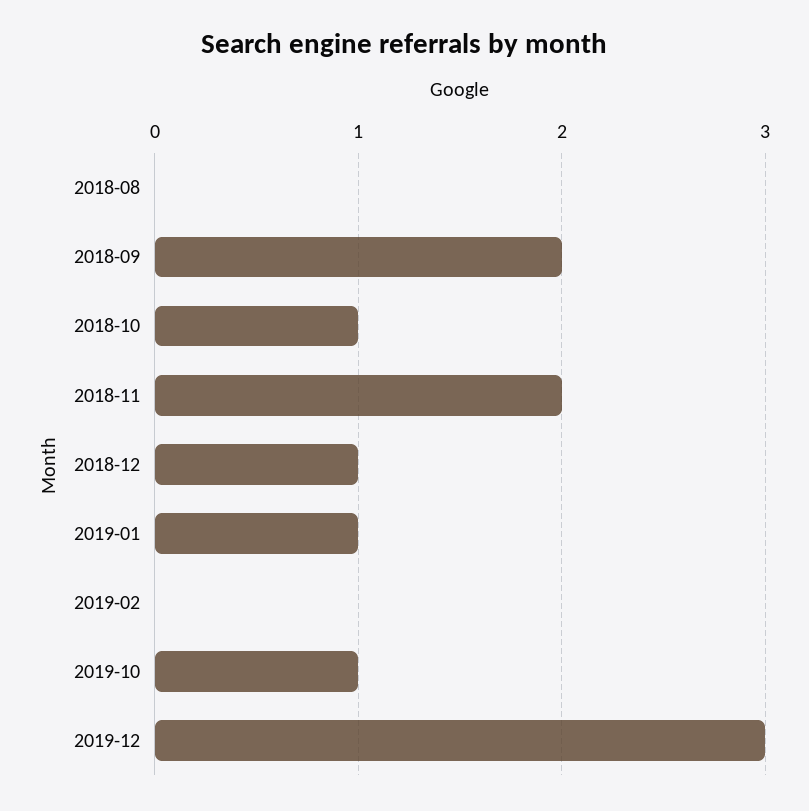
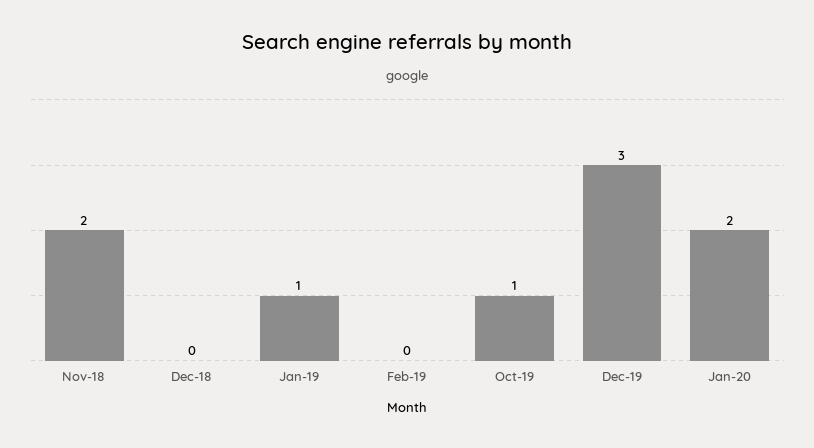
2018-08: 0 -> none
2018-09: 2 -> none
2018-10: 1 -> none
2018-12: 1 -> 0
Jan-20: none -> 2

